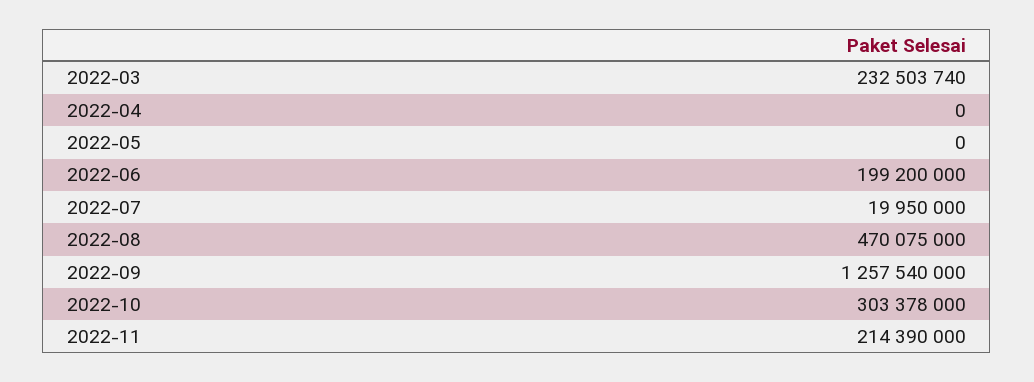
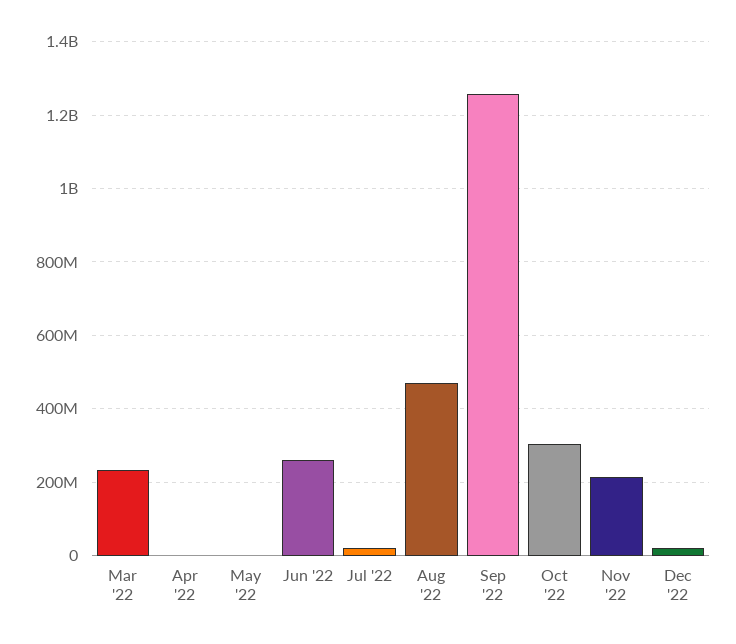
2022-06: 199200000 -> 260000000
Dec '22: none -> 20000000

